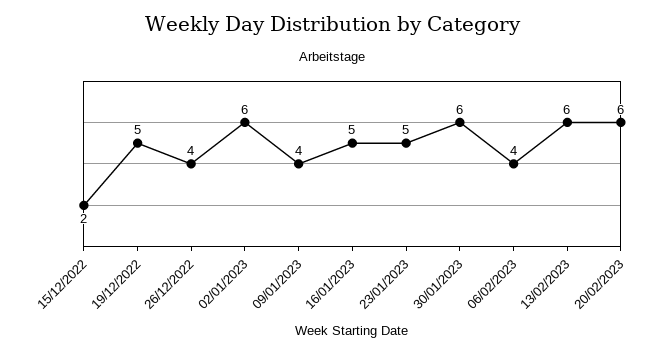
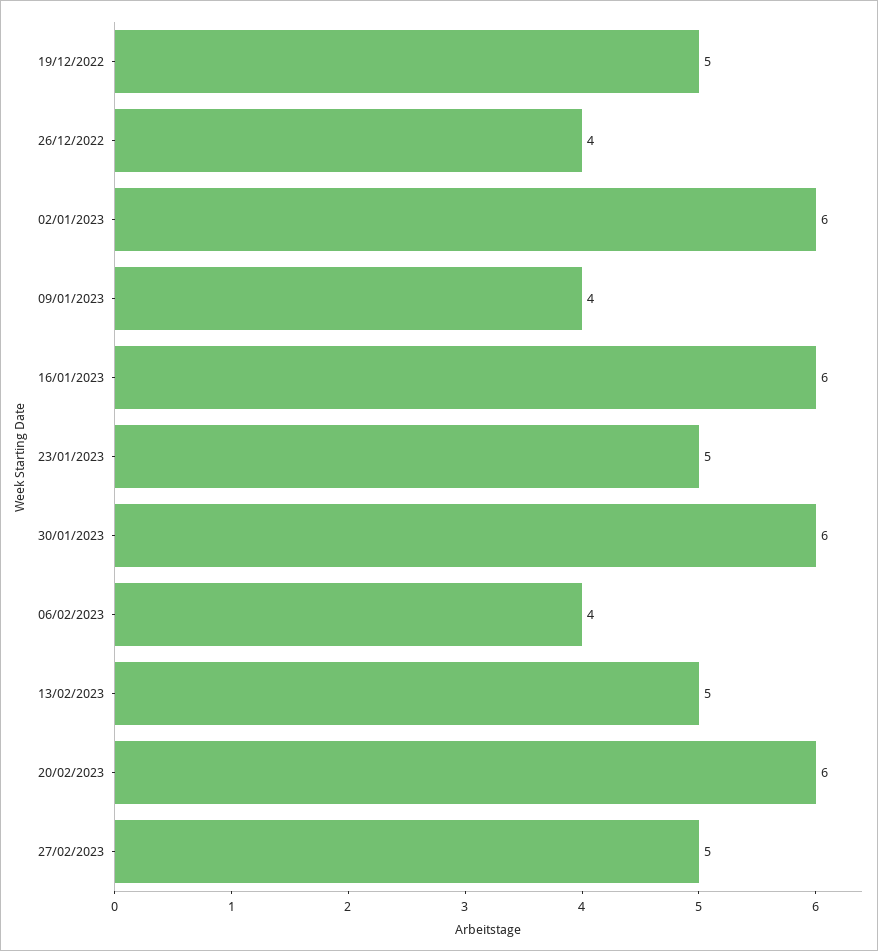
15/12/2022: 2 -> none
16/01/2023: 5 -> 6
13/02/2023: 6 -> 5
27/02/2023: none -> 5

